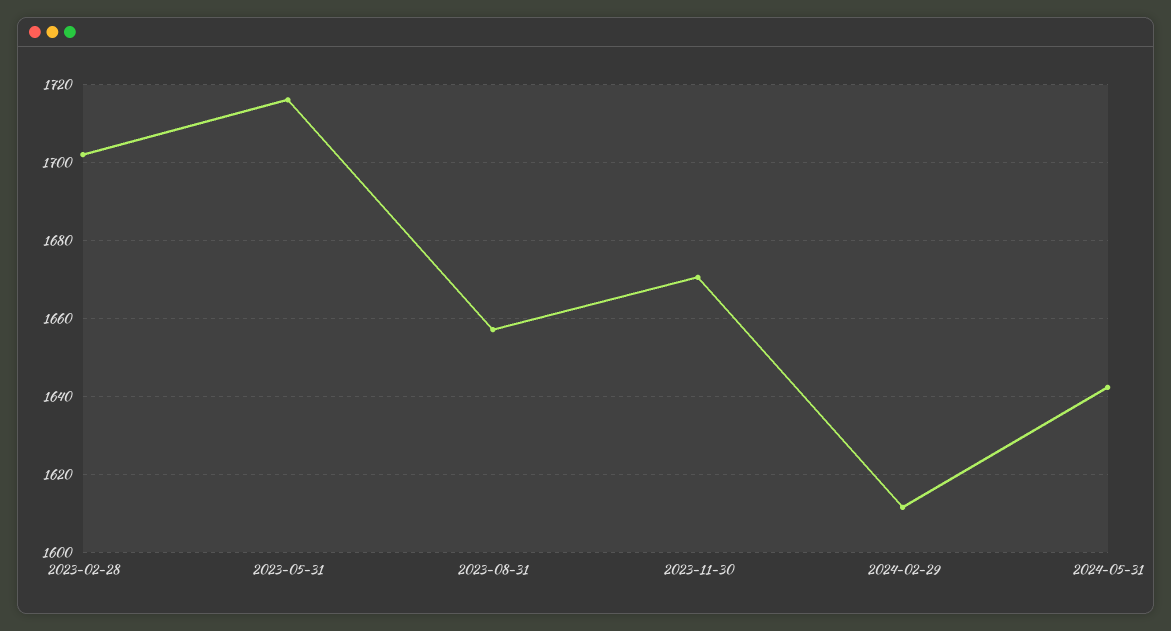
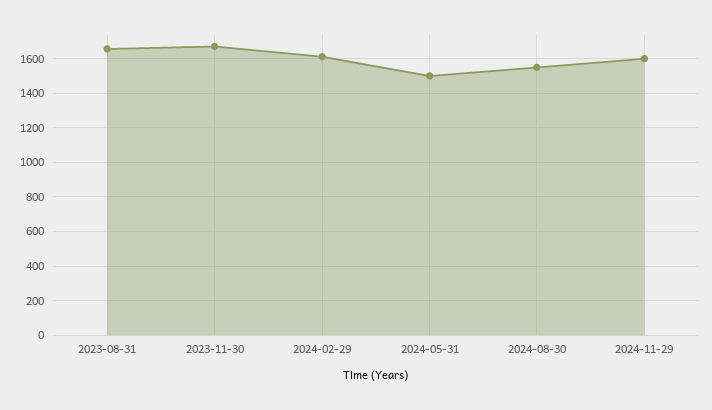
2023-02-28: 1702 -> none
2023-05-31: 1716 -> none
2024-05-31: 1642 -> 1500
2024-08-30: none -> 1550
2024-11-29: none -> 1600

